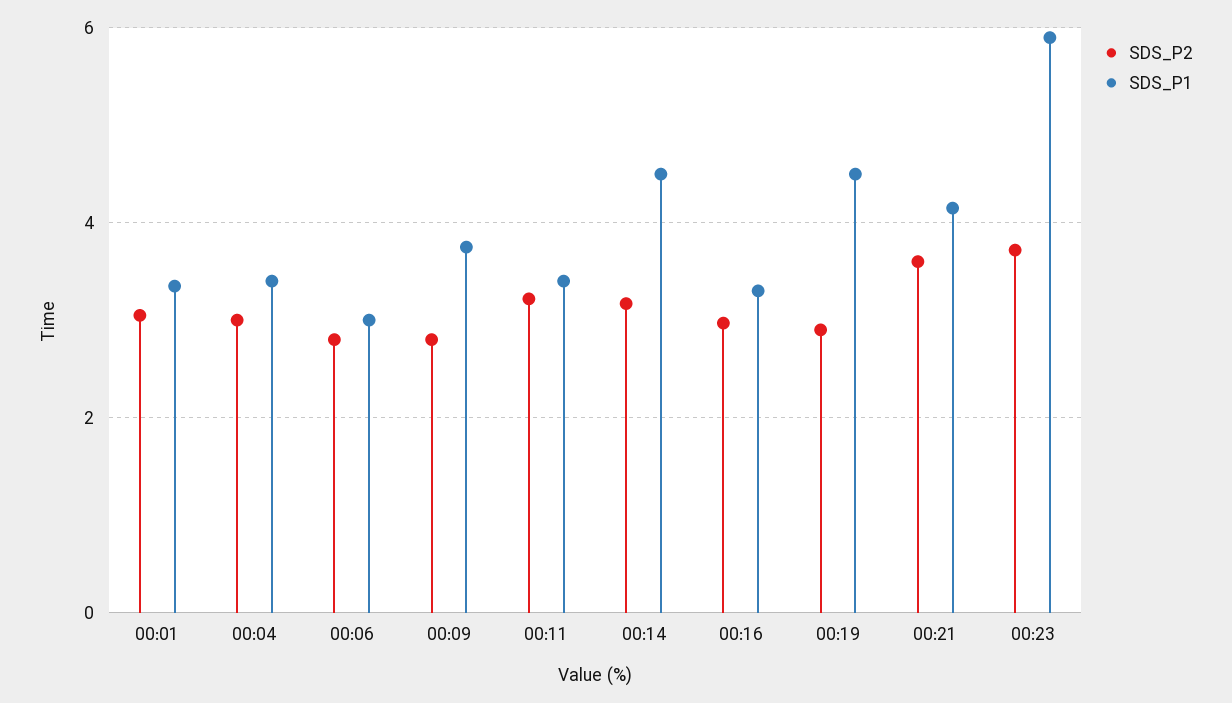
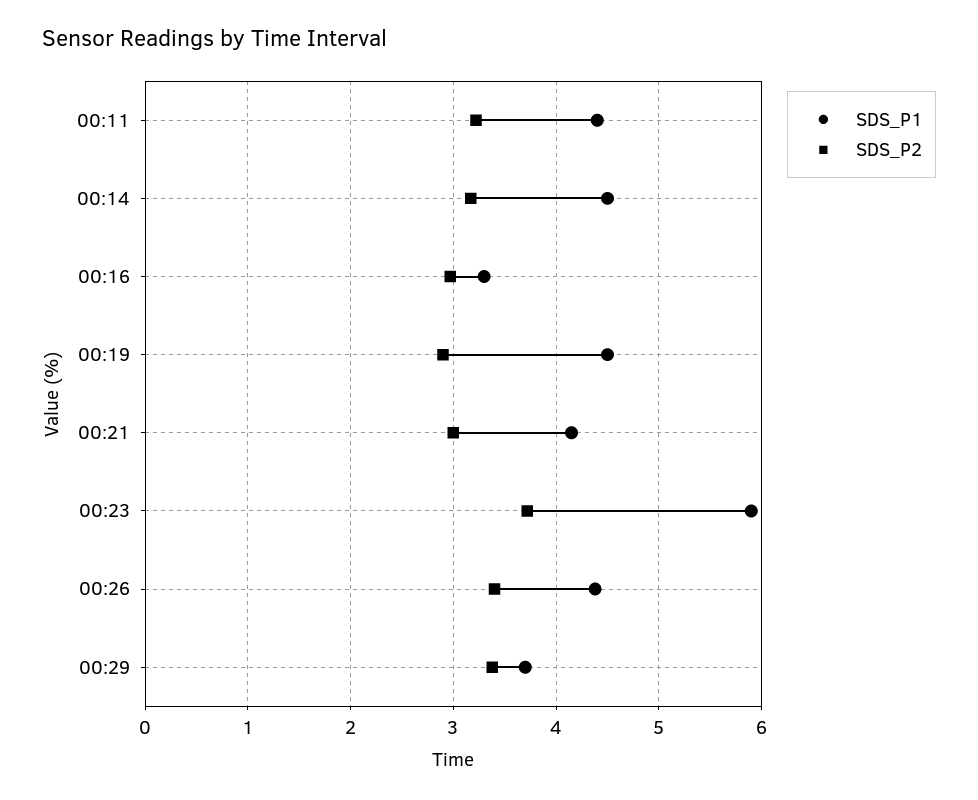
SDS_P2, 00:01: 3 -> none
SDS_P1, 00:01: 3.4 -> none
SDS_P2, 00:04: 3 -> none
SDS_P1, 00:04: 3.4 -> none
SDS_P2, 00:06: 2.8 -> none
SDS_P1, 00:06: 3 -> none
SDS_P2, 00:09: 2.8 -> none
SDS_P1, 00:09: 3.8 -> none
SDS_P1, 00:11: 3.4 -> 4.4
SDS_P2, 00:21: 3.6 -> 3
SDS_P1, 00:26: none -> 4.4
SDS_P2, 00:26: none -> 3.4
SDS_P1, 00:29: none -> 3.7
SDS_P2, 00:29: none -> 3.4

